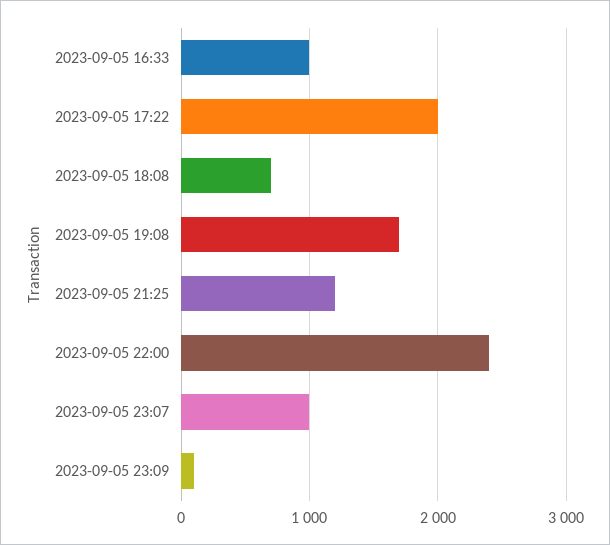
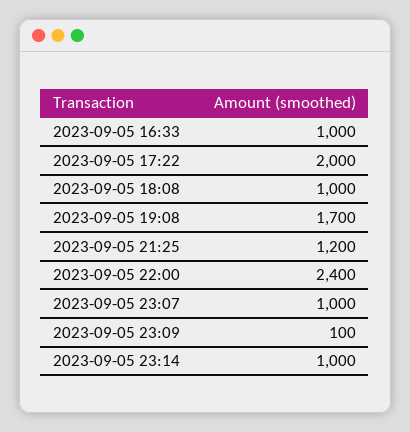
2023-09-05 18:08: 700 -> 1000
2023-09-05 23:14: none -> 1000

